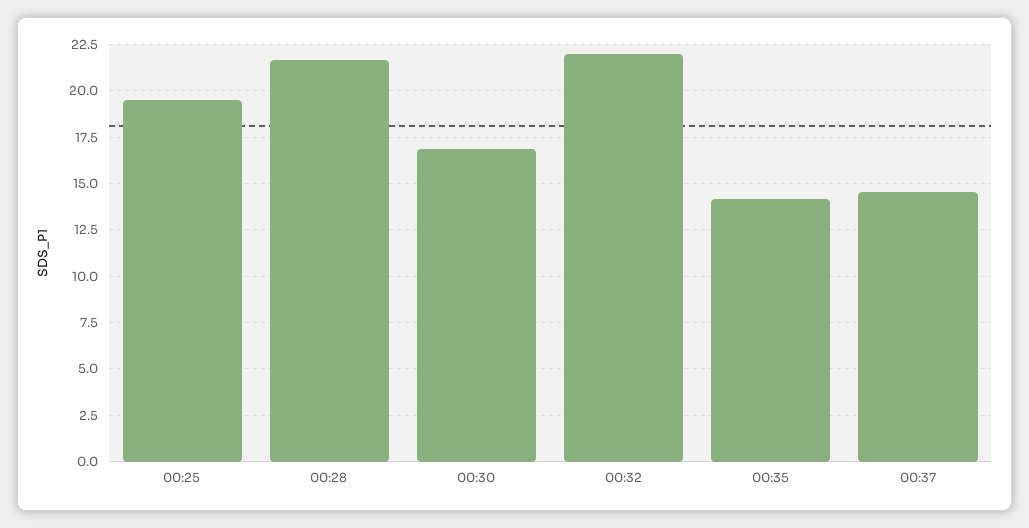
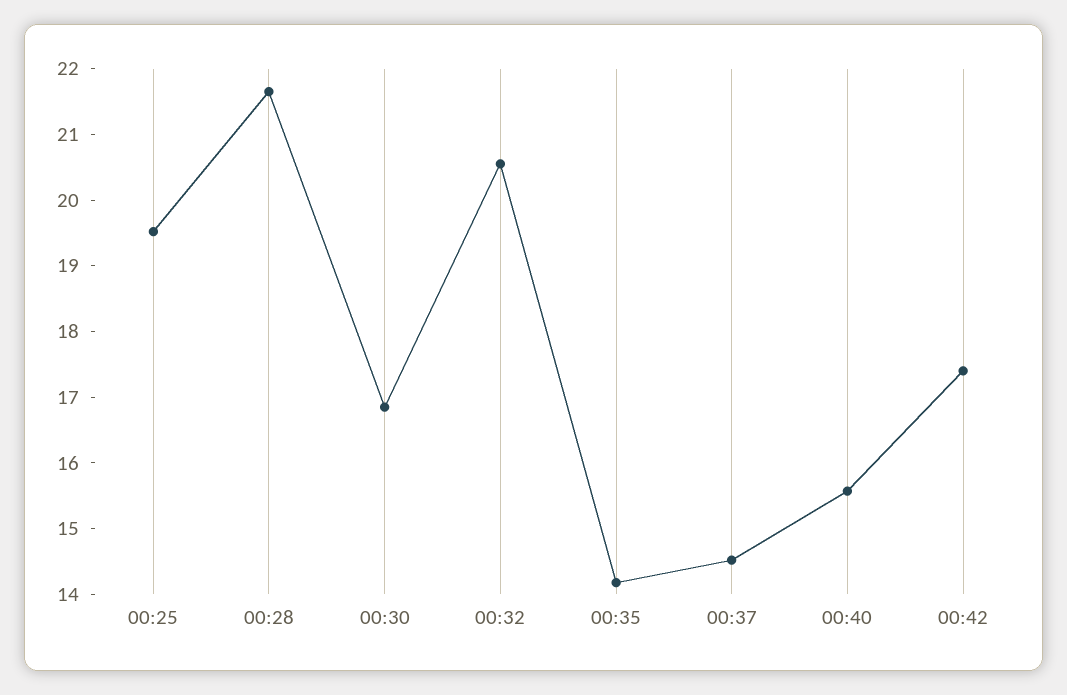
00:32: 22 -> 20.6
00:40: none -> 15.6
00:42: none -> 17.4

